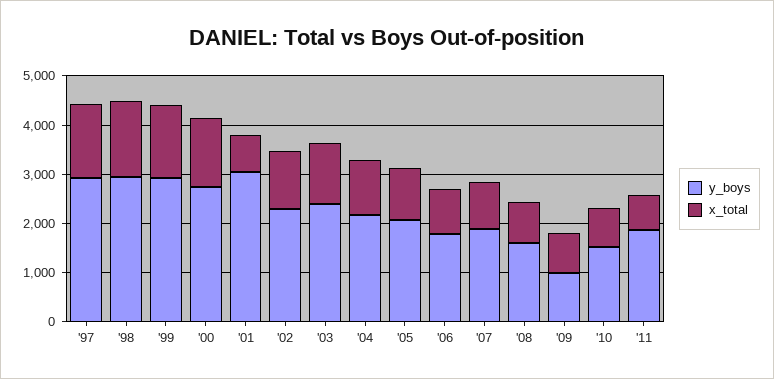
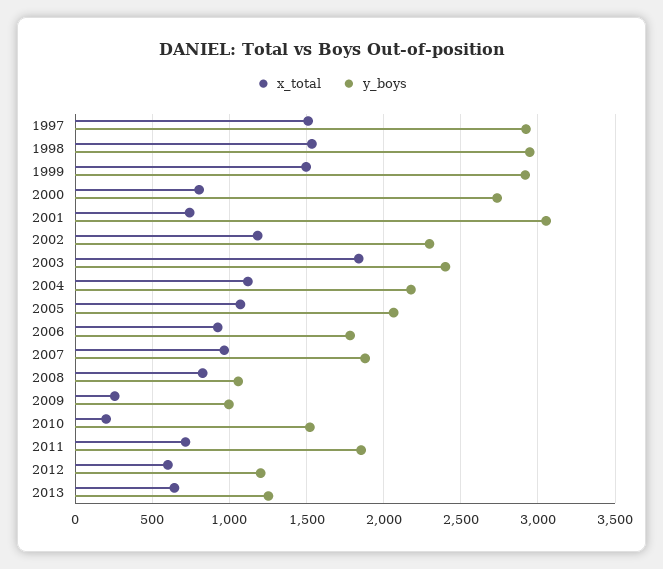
x_total, '00: 1400 -> 800
x_total, '03: 1200 -> 1850
y_boys, '08: 1600 -> 1050
x_total, '09: 800 -> 250
x_total, '10: 800 -> 200
x_total, 2012: none -> 600
y_boys, 2012: none -> 1200
x_total, 2013: none -> 650
y_boys, 2013: none -> 1250

